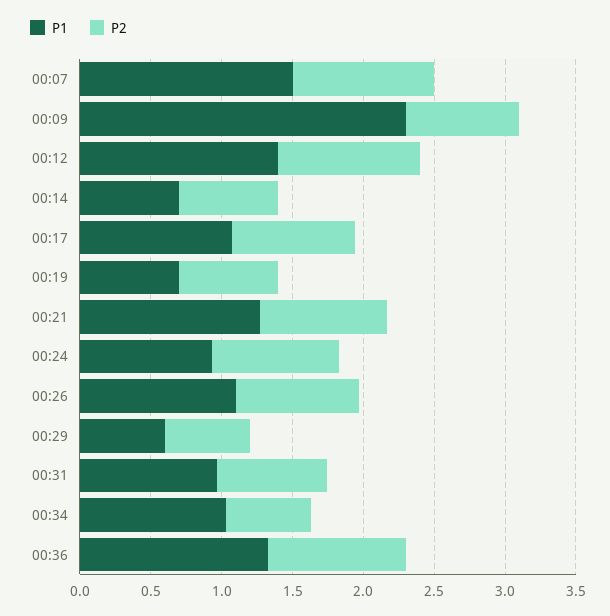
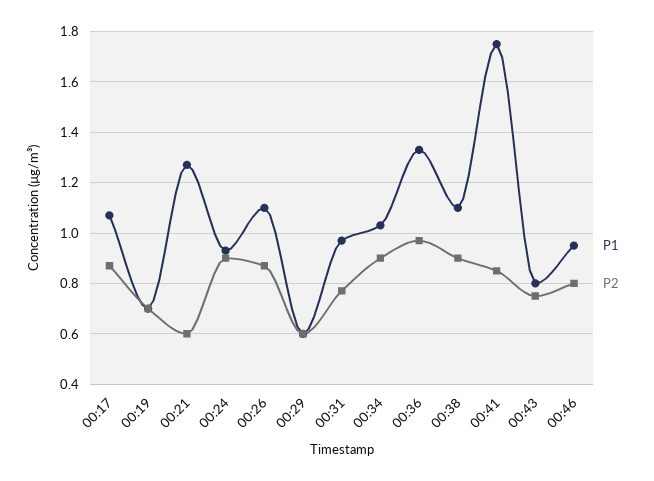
P1, 00:07: 1.5 -> none
P2, 00:07: 1 -> none
P1, 00:09: 2.3 -> none
P2, 00:09: 0.8 -> none
P1, 00:12: 1.4 -> none
P2, 00:12: 1 -> none
P1, 00:14: 0.7 -> none
P2, 00:14: 0.7 -> none
P2, 00:21: 0.9 -> 0.6
P2, 00:34: 0.6 -> 0.9
P1, 00:38: none -> 1.1
P2, 00:38: none -> 0.9
P1, 00:41: none -> 1.75
P2, 00:41: none -> 0.85
P1, 00:43: none -> 0.8
P2, 00:43: none -> 0.75
P1, 00:46: none -> 0.95
P2, 00:46: none -> 0.8

